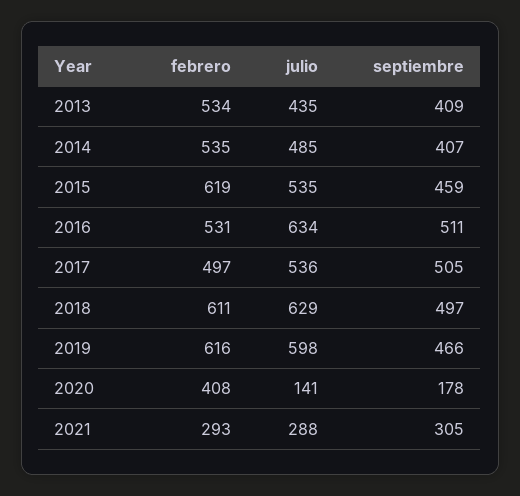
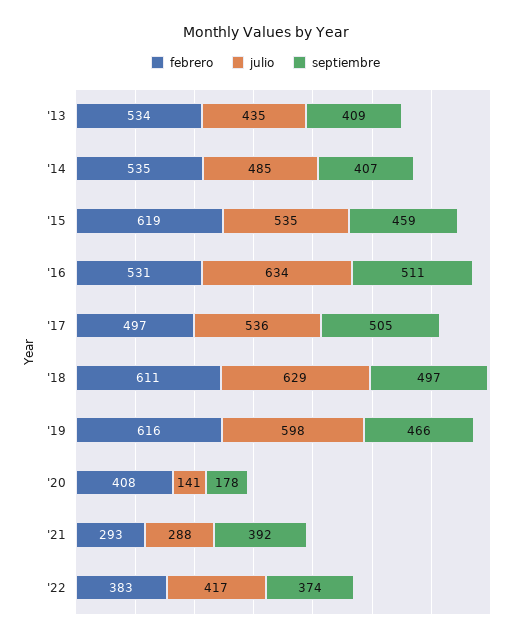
septiembre, 2021: 305 -> 392
febrero, '22: none -> 383
julio, '22: none -> 417
septiembre, '22: none -> 374

